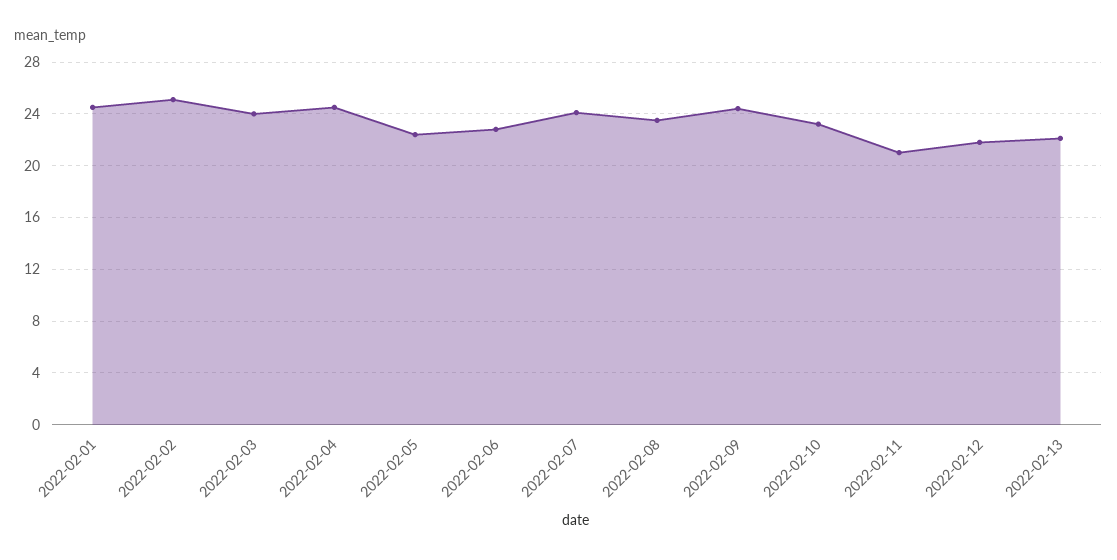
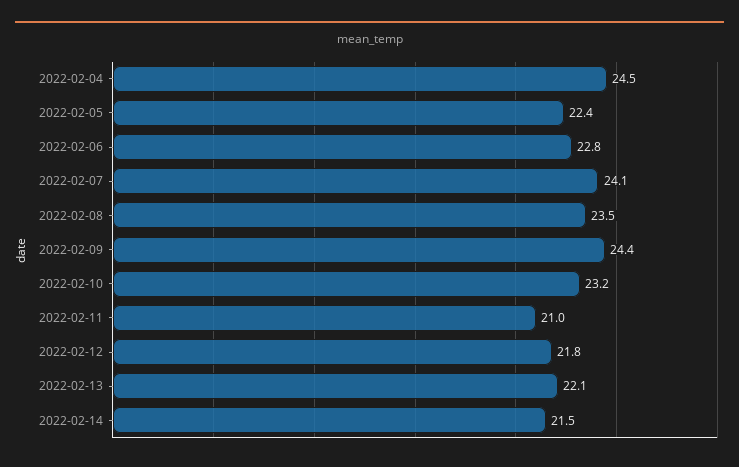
2022-02-01: 24.5 -> none
2022-02-02: 25 -> none
2022-02-03: 24 -> none
2022-02-14: none -> 21.5

